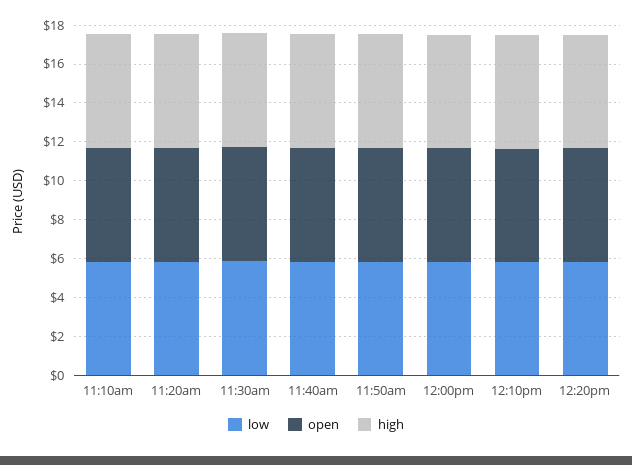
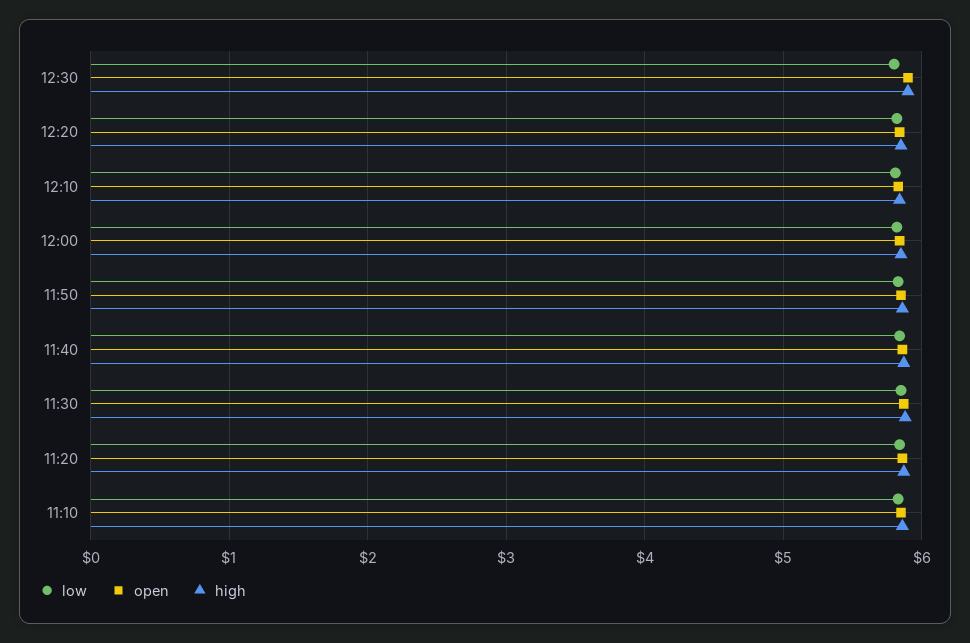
low, 12:30: none -> 5.8
open, 12:30: none -> 5.9
high, 12:30: none -> 5.9

